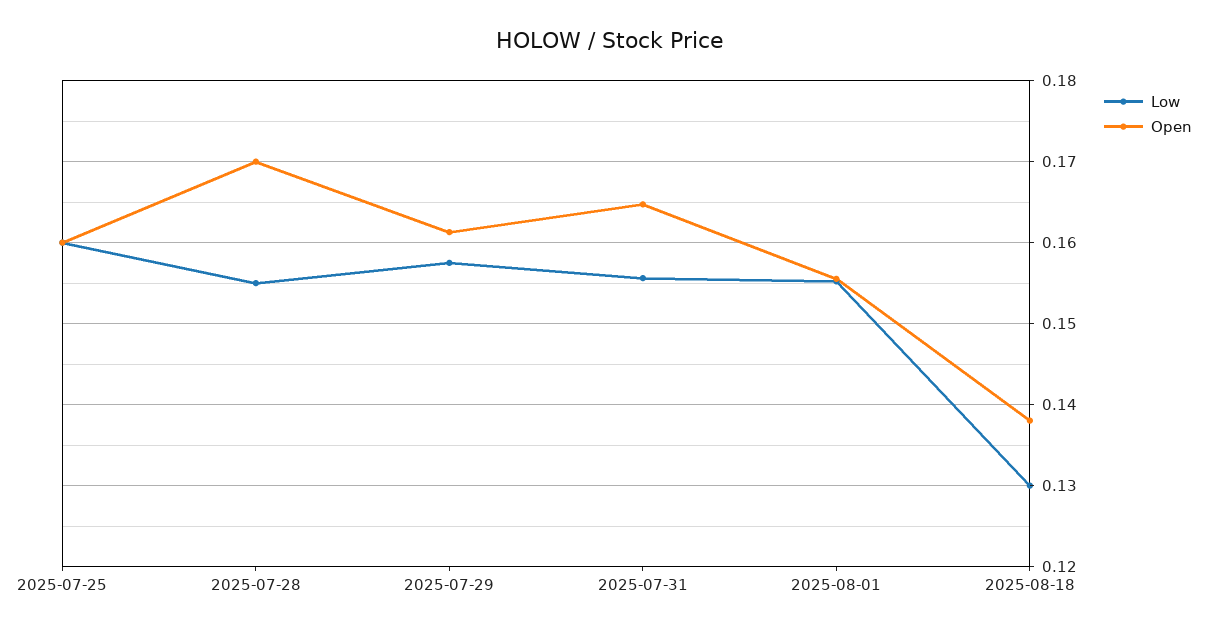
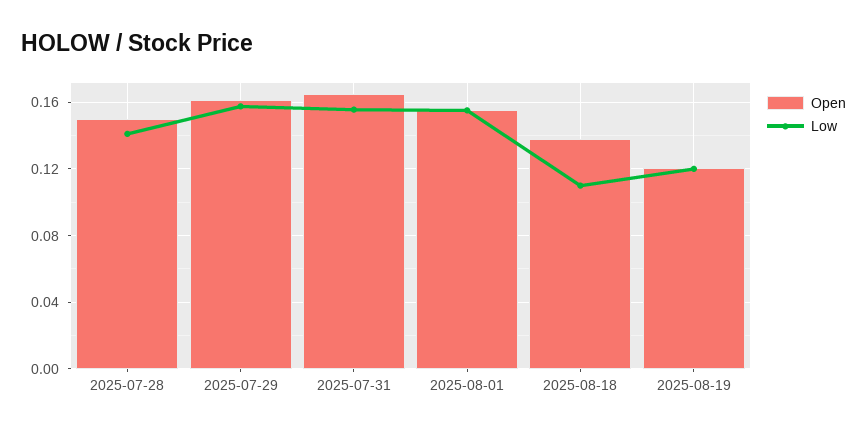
Low, 2025-07-25: 0.16 -> none
Open, 2025-07-25: 0.16 -> none
Low, 2025-07-28: 0.155 -> 0.14
Open, 2025-07-28: 0.17 -> 0.15
Low, 2025-08-18: 0.13 -> 0.11
Open, 2025-08-19: none -> 0.12
Low, 2025-08-19: none -> 0.12

